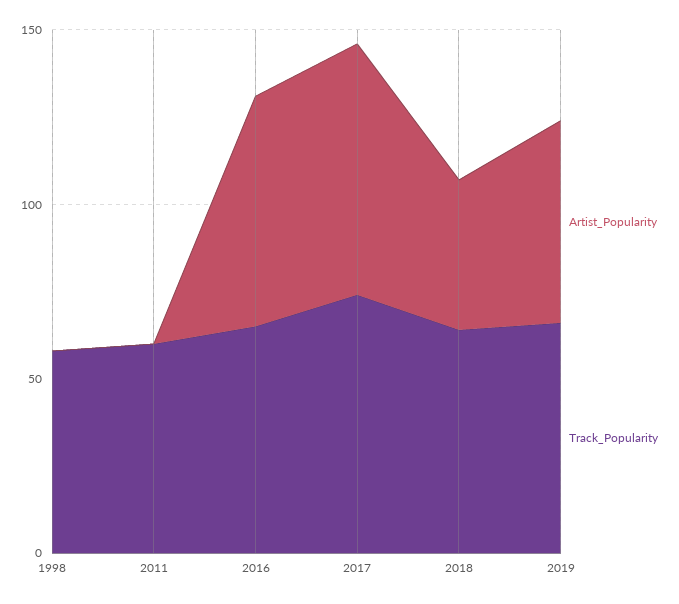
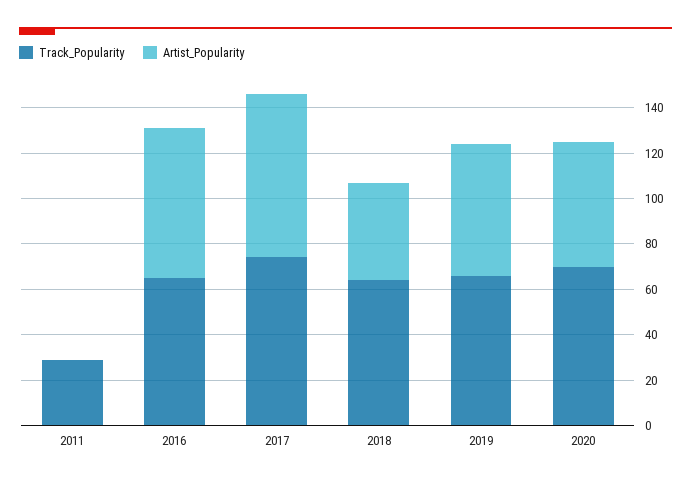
Artist_Popularity, 1998: 0 -> none
Track_Popularity, 1998: 60 -> none
Track_Popularity, 2011: 60 -> 30
Track_Popularity, 2020: none -> 70
Artist_Popularity, 2020: none -> 55

